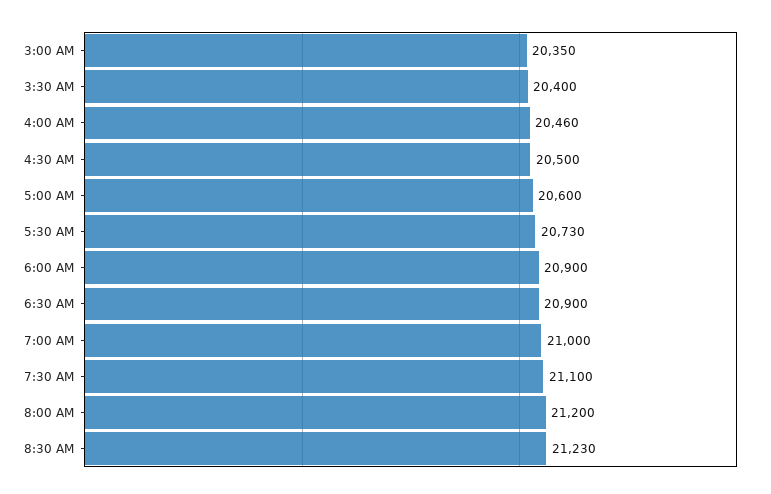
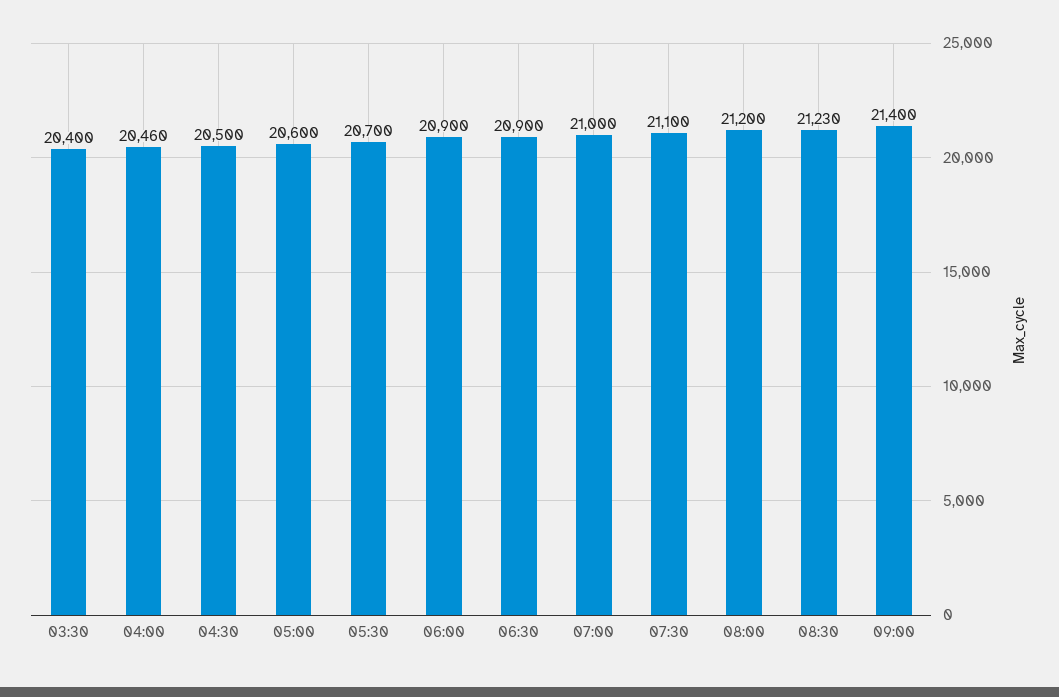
3:00 AM: 20350 -> none
5:30 AM: 20730 -> 20700
09:00: none -> 21400

